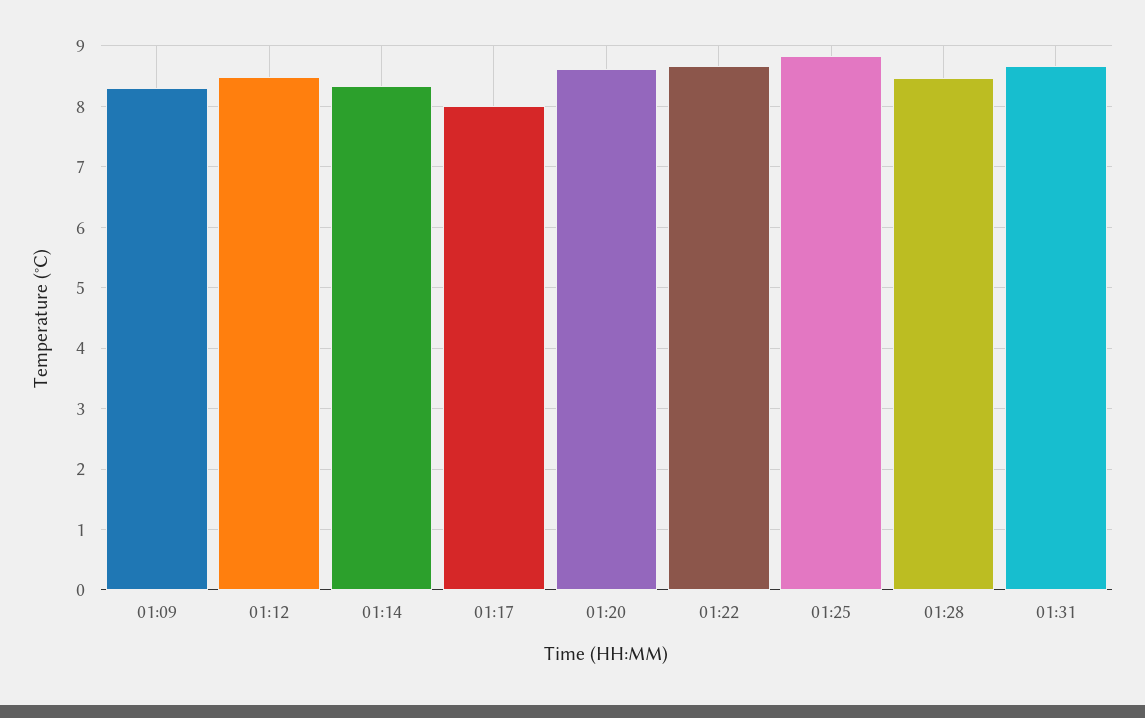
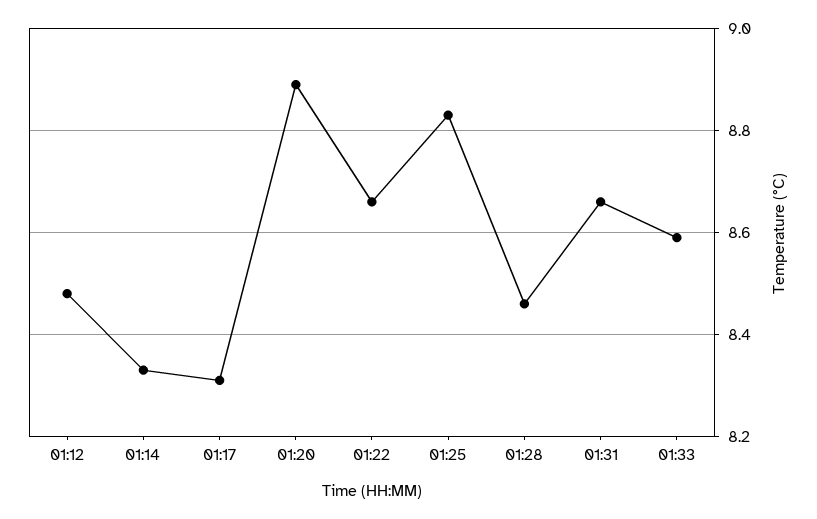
01:09: 8.3 -> none
01:17: 8 -> 8.3
01:20: 8.6 -> 8.9
01:33: none -> 8.6

